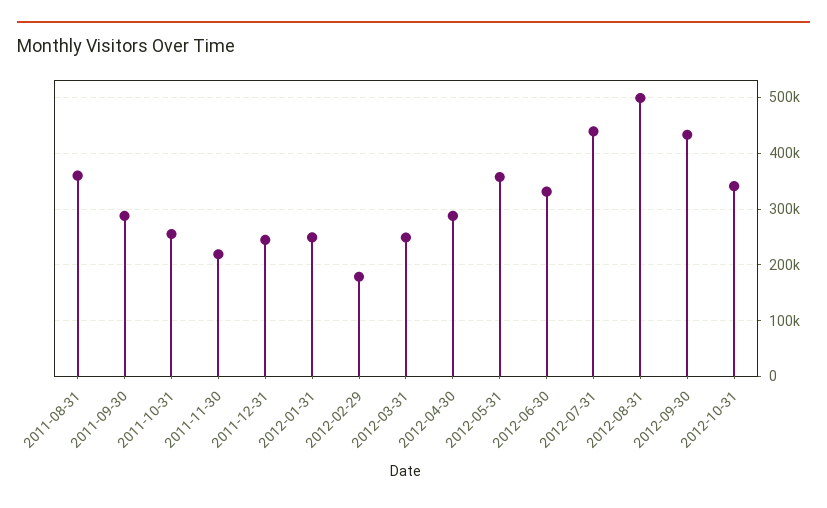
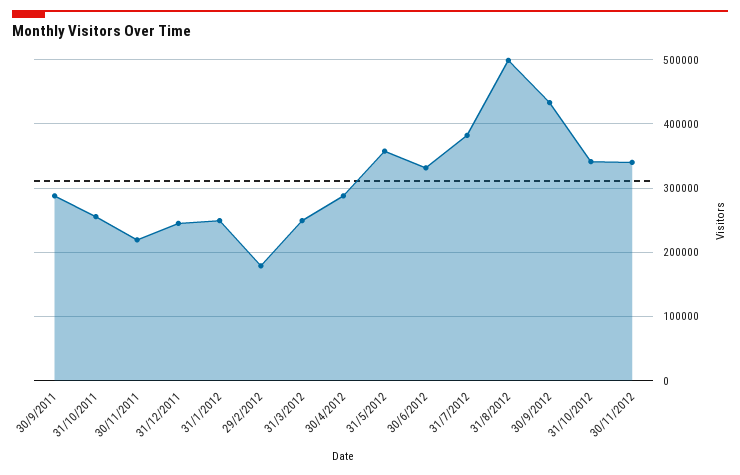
2011-08-31: 360000 -> none
2012-07-31: 440000 -> 380000
30/11/2012: none -> 340000

